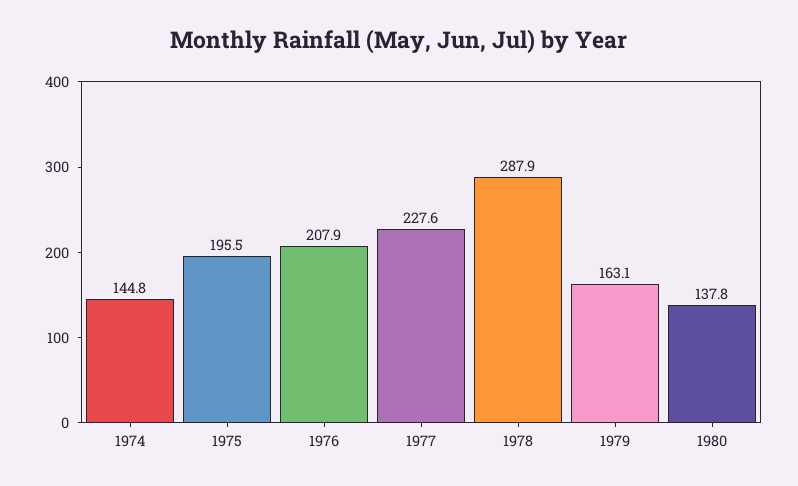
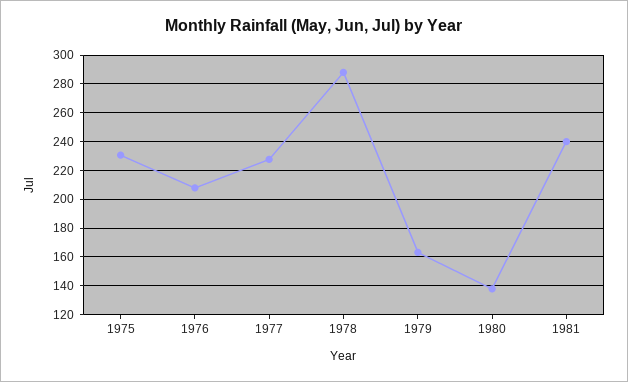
1974: 144.8 -> none
1975: 195.5 -> 230
1981: none -> 240

